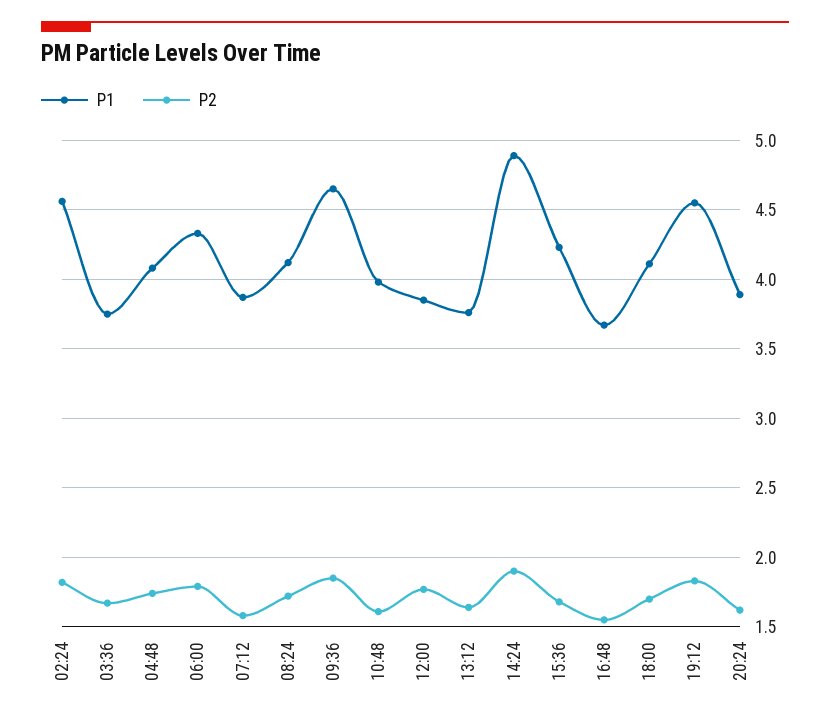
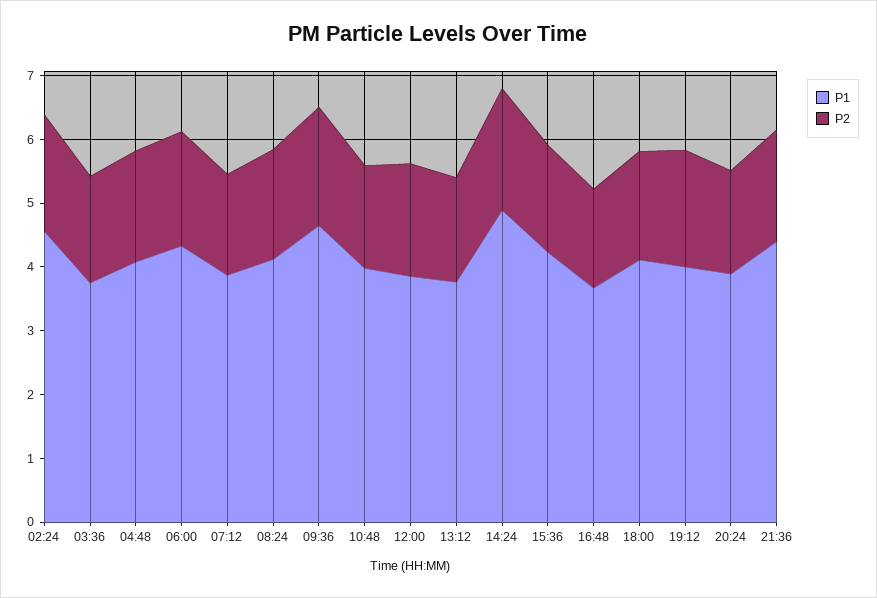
P1, 19:12: 4.55 -> 4
P1, 21:36: none -> 4.4
P2, 21:36: none -> 1.8

